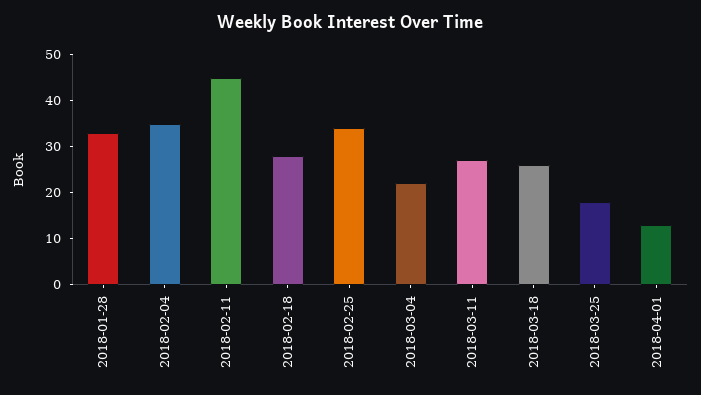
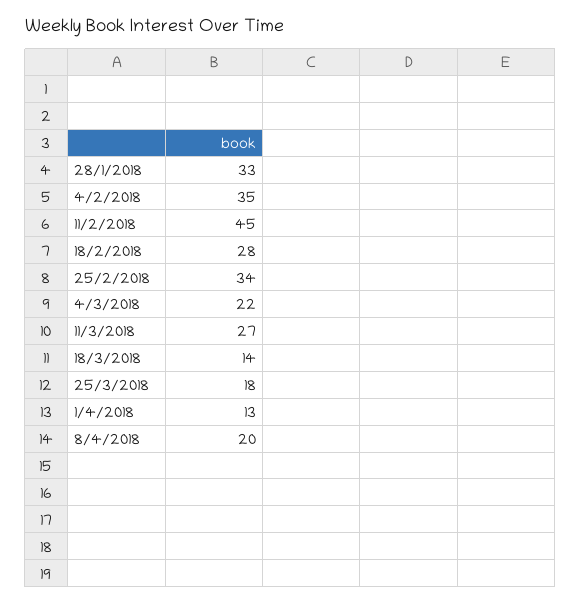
2018-03-18: 25 -> 14
8/4/2018: none -> 20

